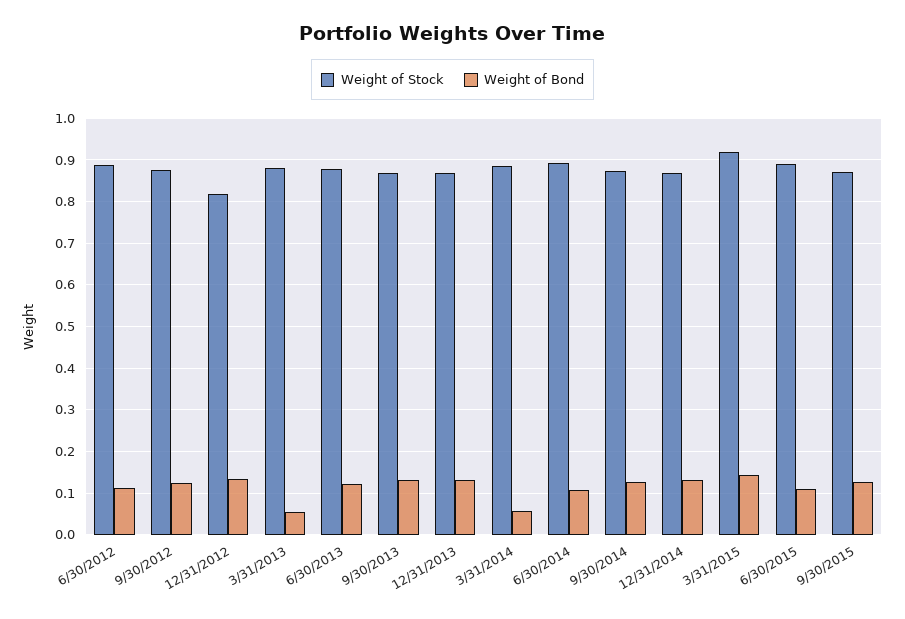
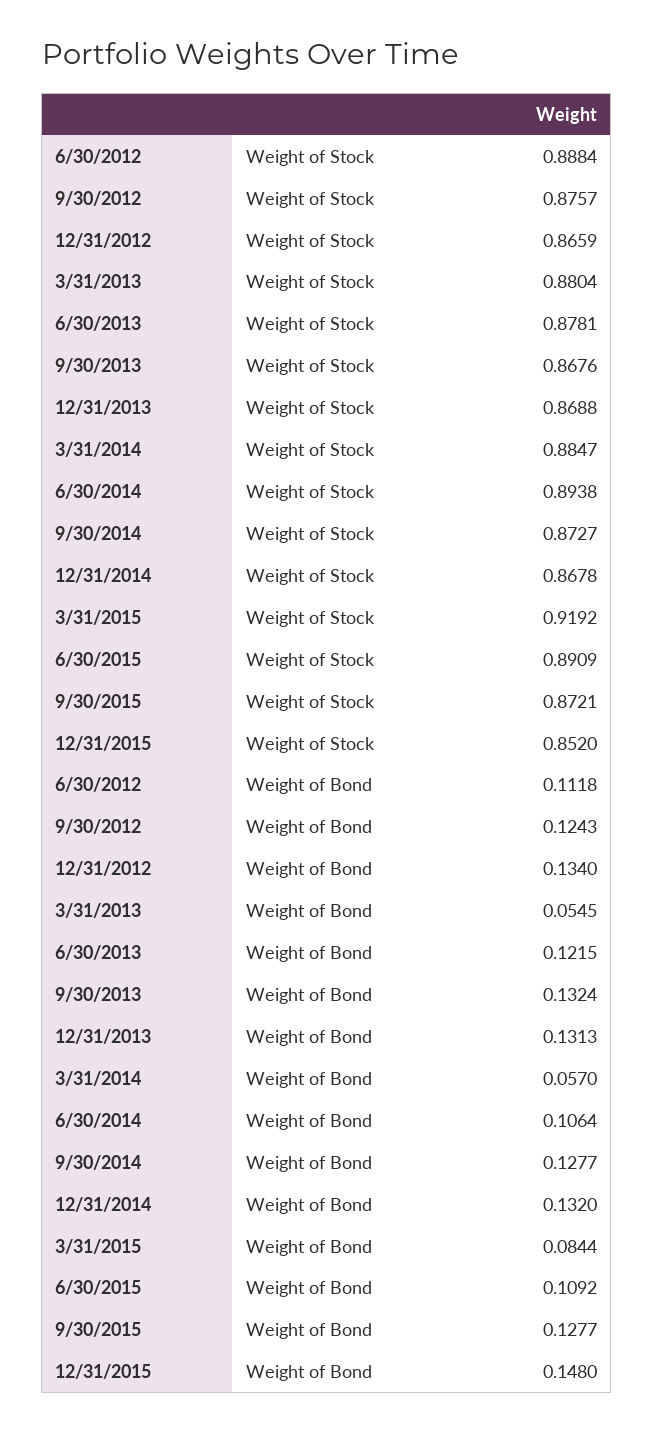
Weight of Stock, 12/31/2012: 0.82 -> 0.8659
Weight of Bond, 3/31/2015: 0.14 -> 0.0844
Weight of Stock, 12/31/2015: none -> 0.852
Weight of Bond, 12/31/2015: none -> 0.148

